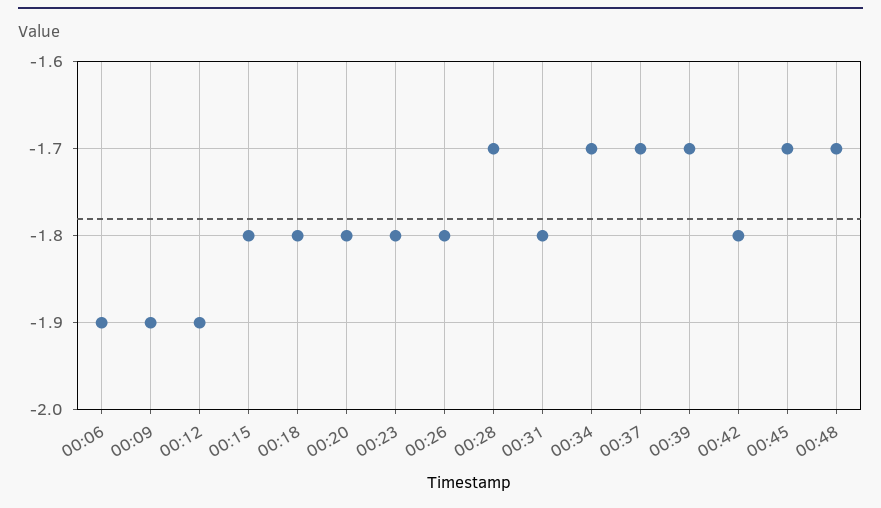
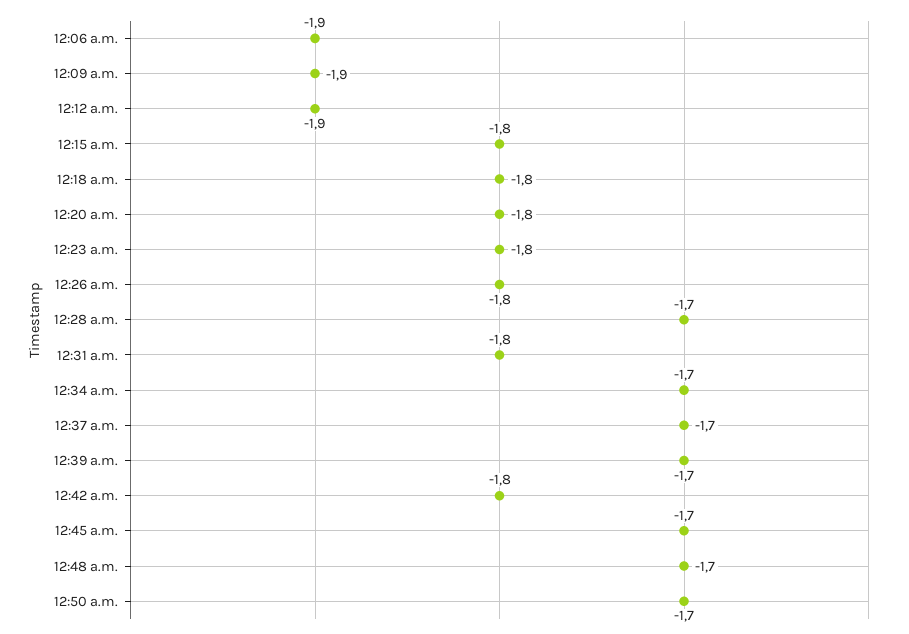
12:50 a.m.: none -> -1.7

